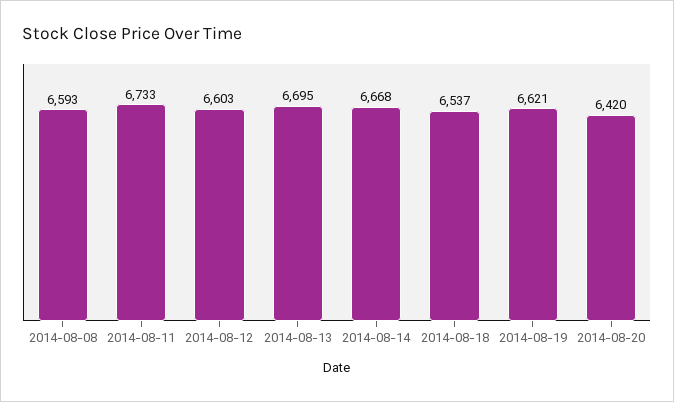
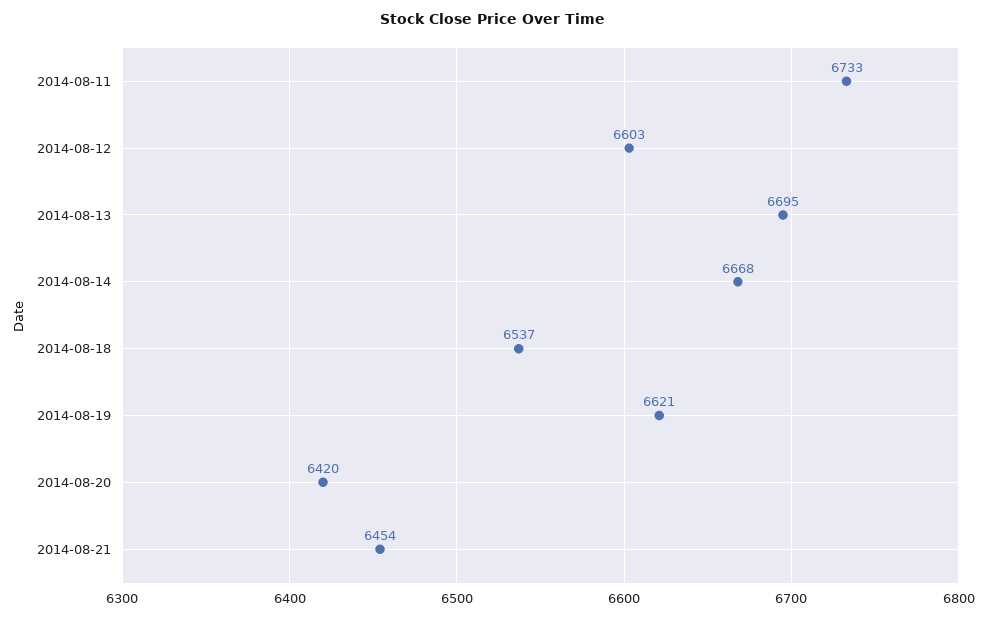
2014-08-08: 6593 -> none
2014-08-21: none -> 6454

